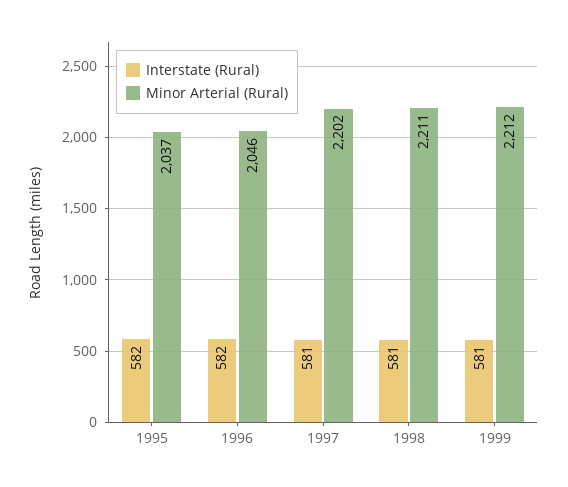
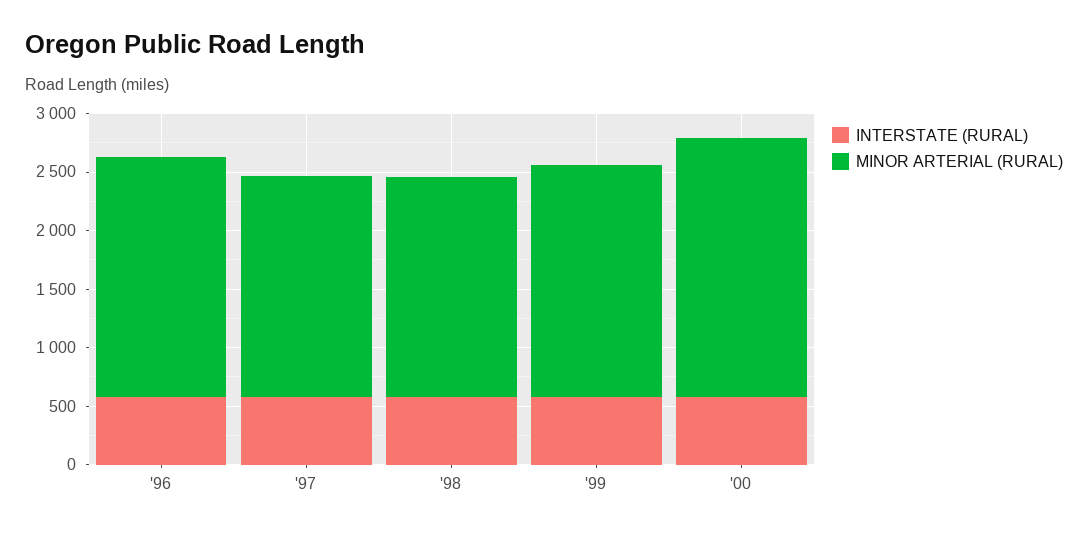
Interstate (Rural), 1995: 582 -> none
Minor Arterial (Rural), 1995: 2037 -> none
Minor Arterial (Rural), 1997: 2202 -> 1900
Minor Arterial (Rural), 1998: 2211 -> 1900
Minor Arterial (Rural), 1999: 2212 -> 2000
Interstate (Rural), '00: none -> 600
Minor Arterial (Rural), '00: none -> 2200

